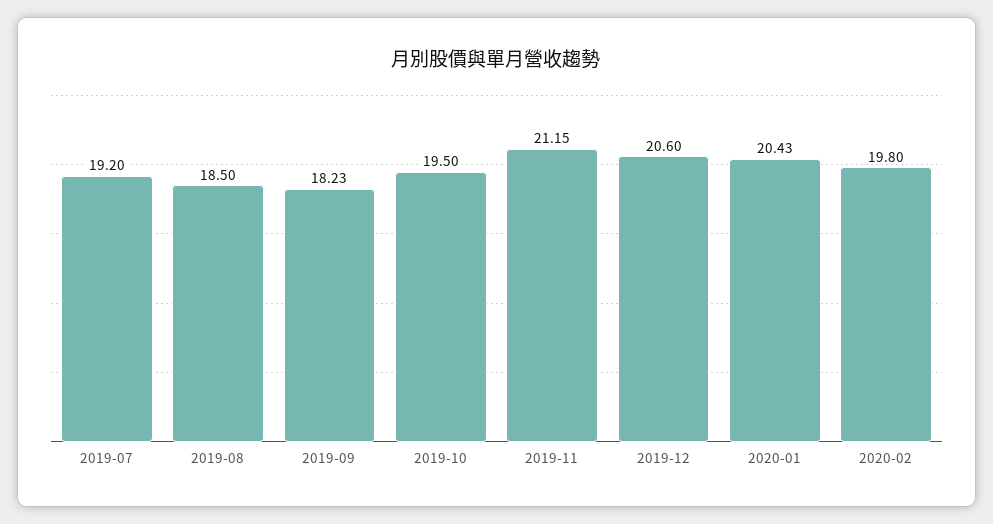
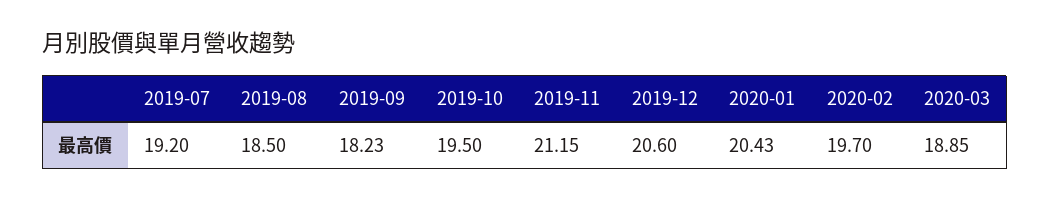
2020-02: 19.8 -> 19.7
2020-03: none -> 18.85

